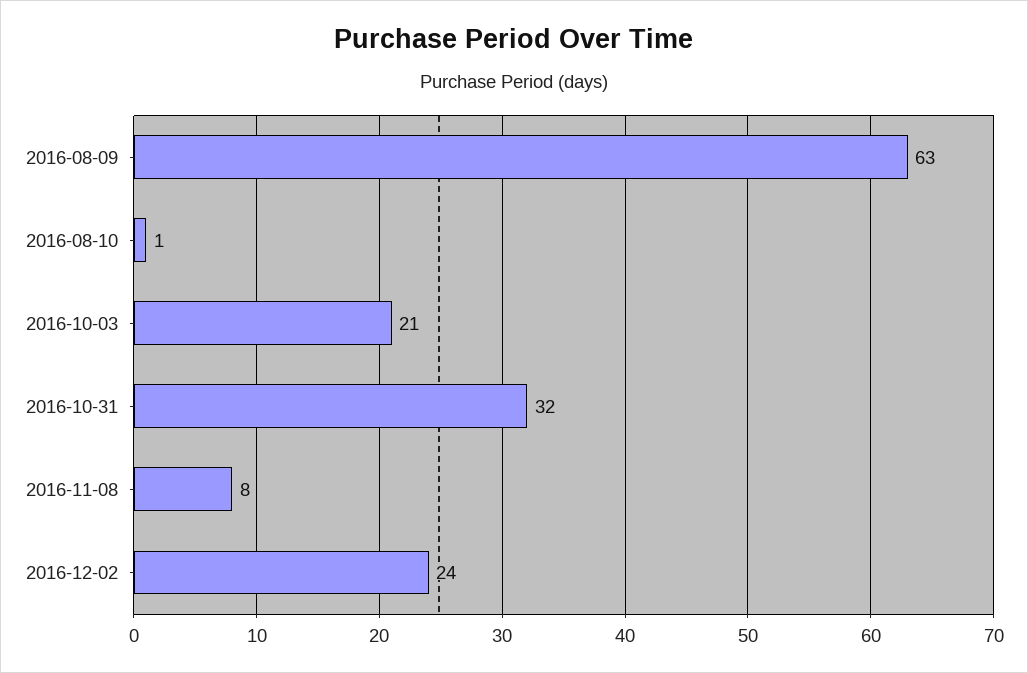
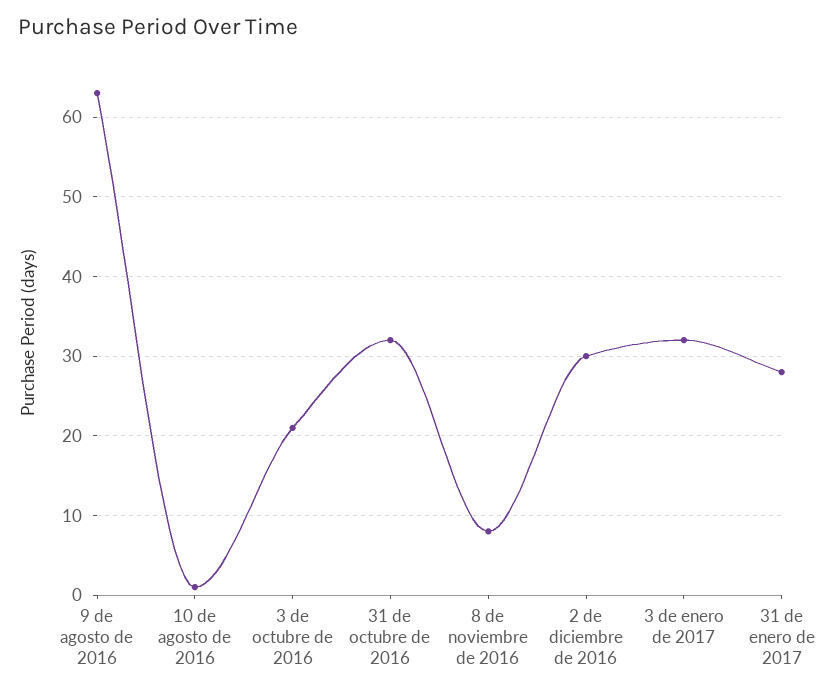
2016-12-02: 24 -> 30
3 de enero de 2017: none -> 32
31 de enero de 2017: none -> 28

